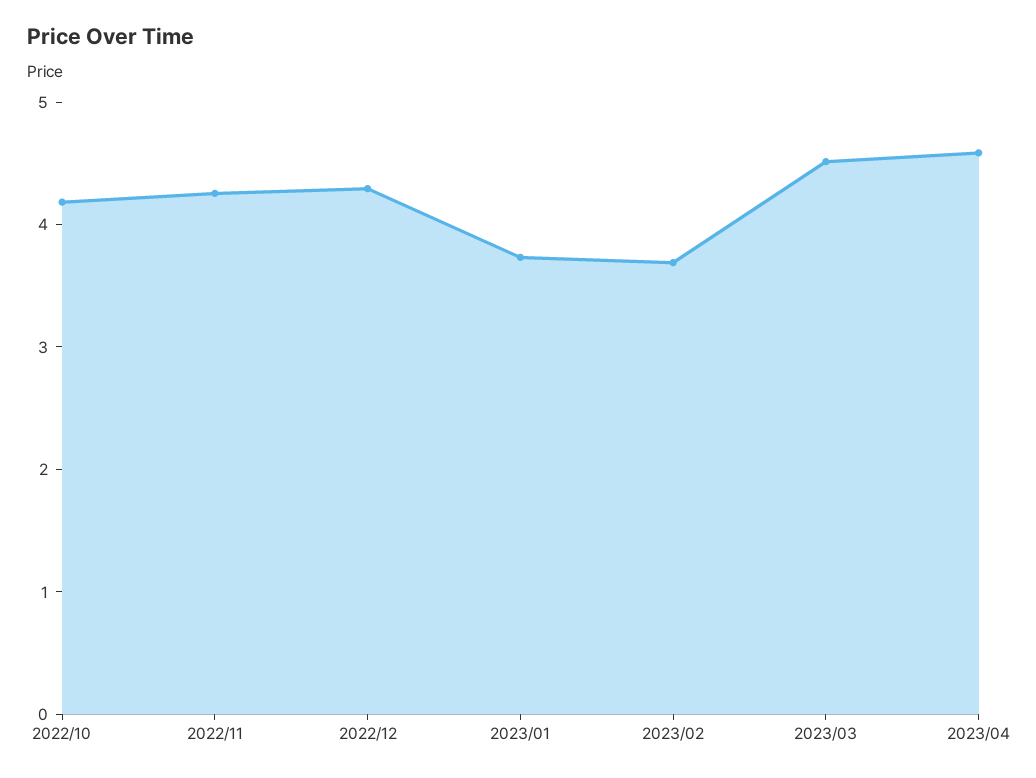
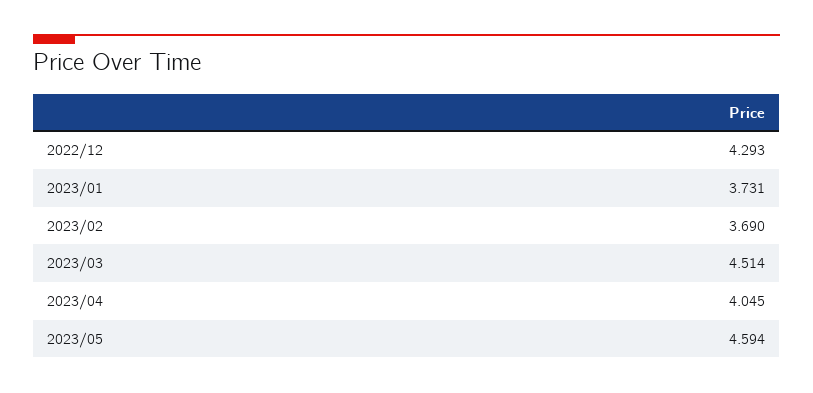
2022/10: 4.2 -> none
2022/11: 4.2 -> none
2023/04: 4.6 -> 4.045
2023/05: none -> 4.594

